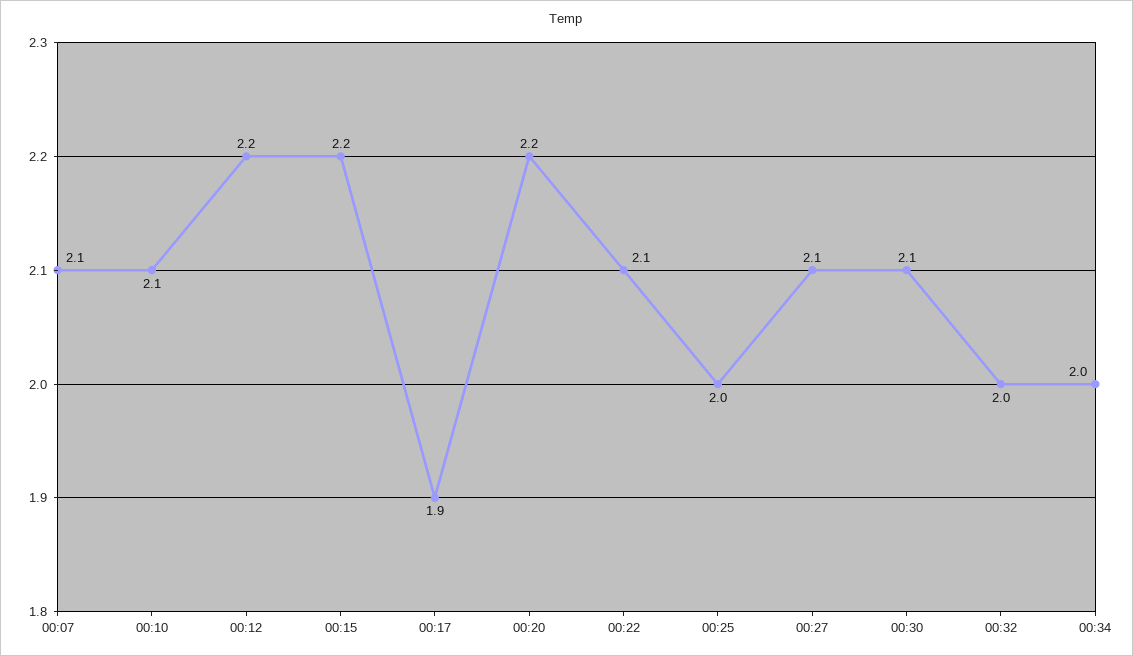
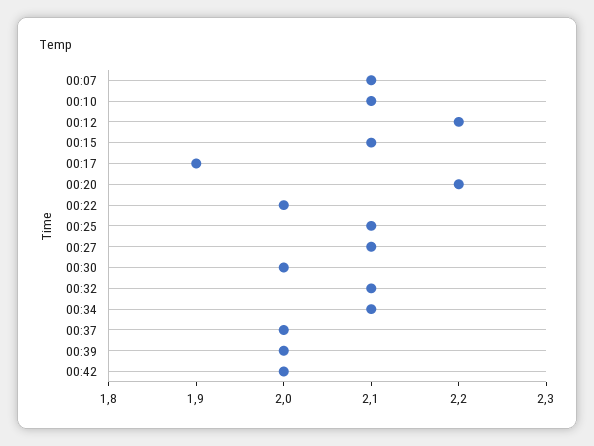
00:15: 2.2 -> 2.1
00:22: 2.1 -> 2
00:25: 2 -> 2.1
00:30: 2.1 -> 2
00:32: 2 -> 2.1
00:34: 2 -> 2.1
00:37: none -> 2
00:39: none -> 2
00:42: none -> 2

